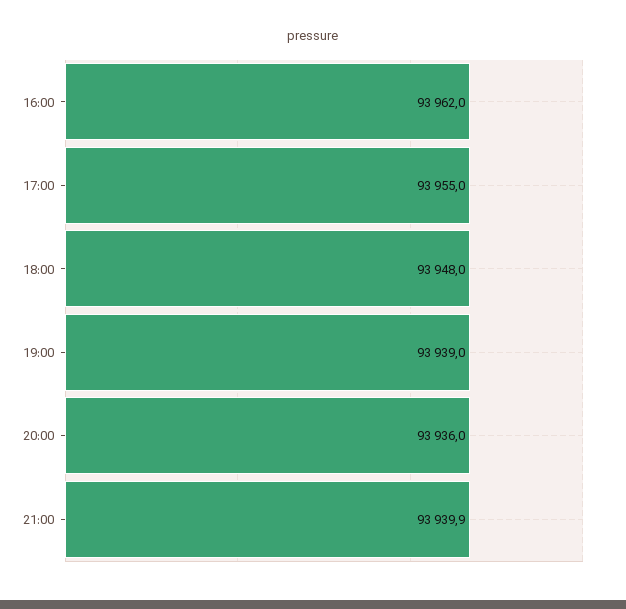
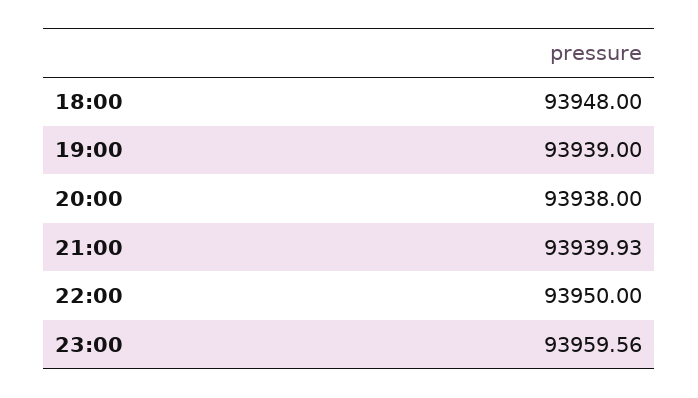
16:00: 93962 -> none
17:00: 93955 -> none
20:00: 93936 -> 93938
22:00: none -> 93950
23:00: none -> 93959.56

